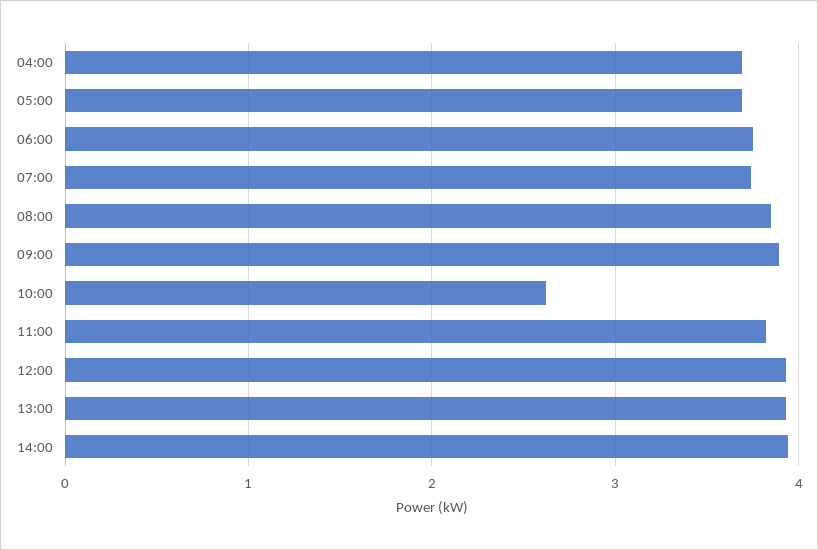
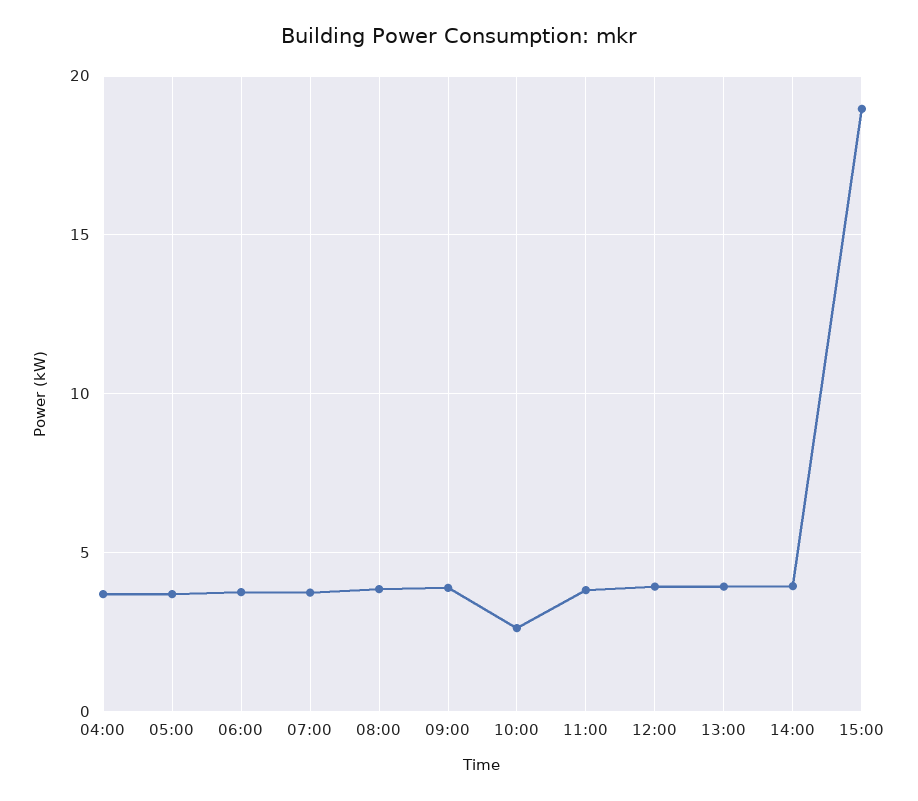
15:00: none -> 19

